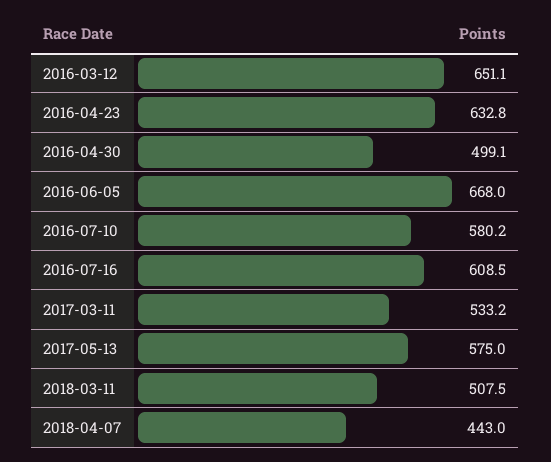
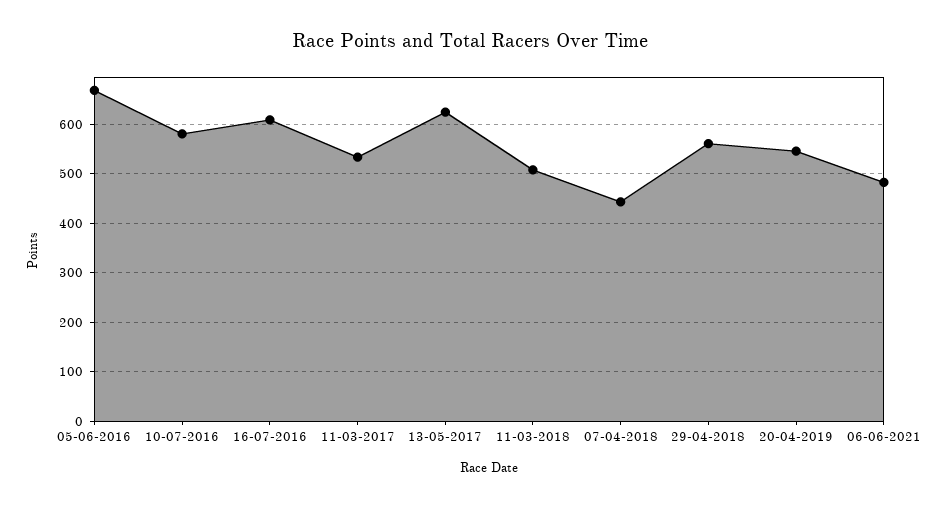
2016-03-12: 651.1 -> none
2016-04-23: 632.8 -> none
2016-04-30: 499.1 -> none
2017-05-13: 575 -> 620
29-04-2018: none -> 560
20-04-2019: none -> 540
06-06-2021: none -> 480

